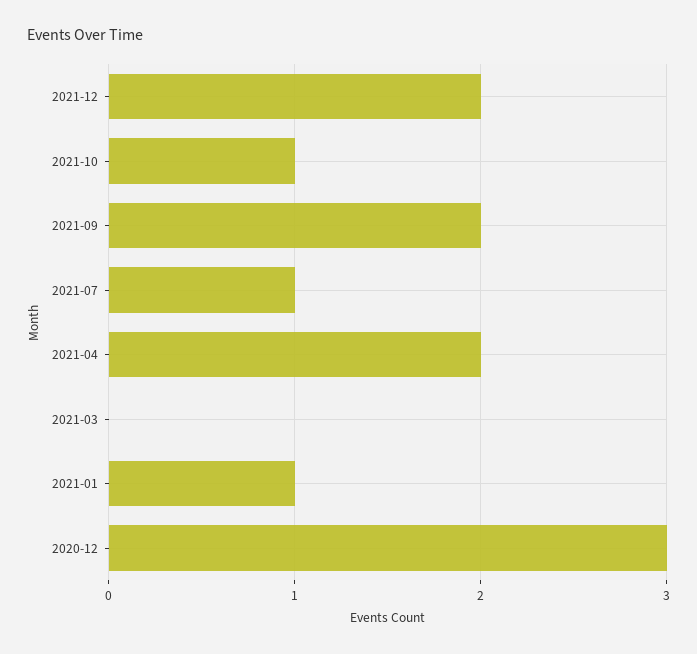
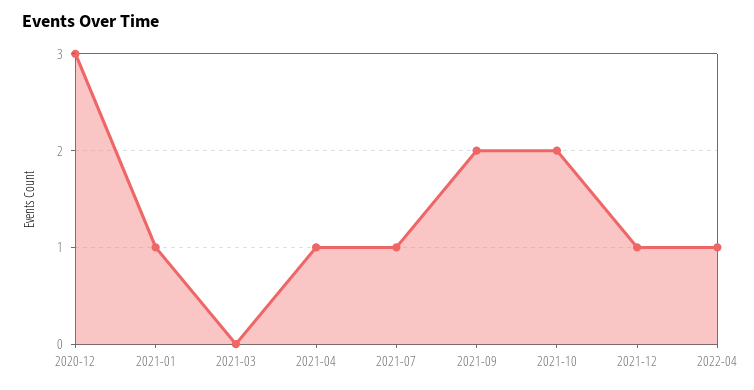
2021-12: 2 -> 1
2021-10: 1 -> 2
2021-04: 2 -> 1
2022-04: none -> 1

